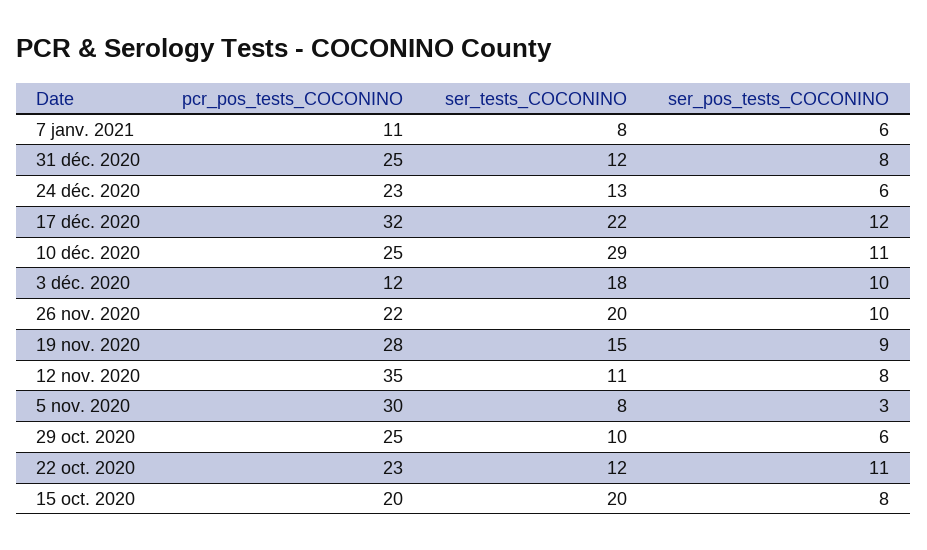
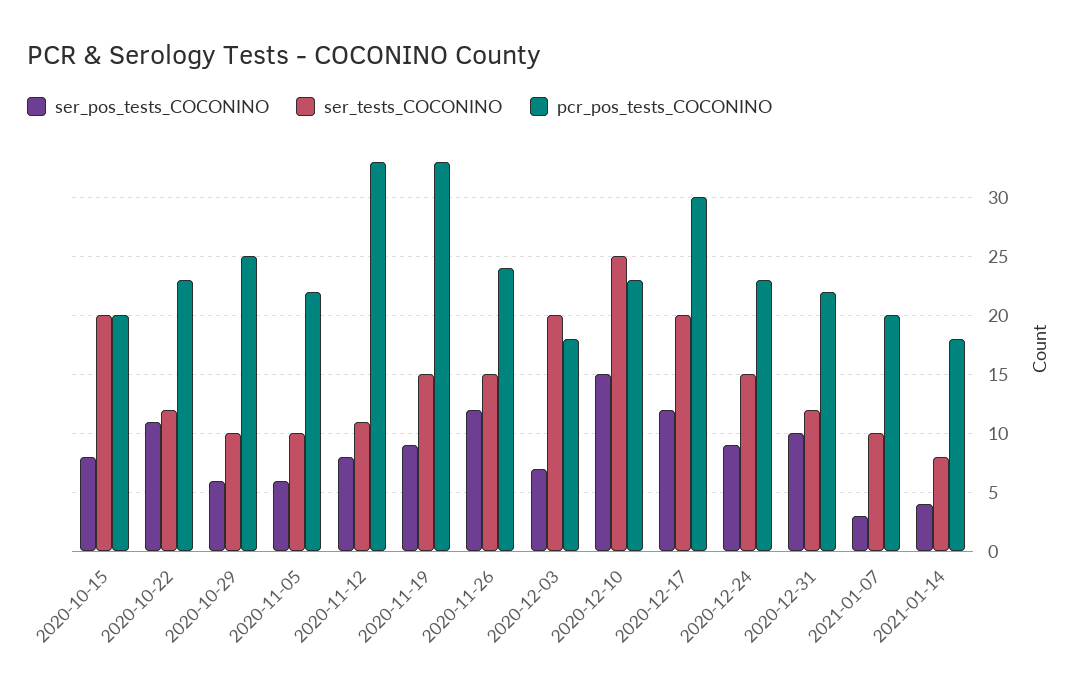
pcr_pos_tests_COCONINO, 7 janv. 2021: 11 -> 20
ser_tests_COCONINO, 7 janv. 2021: 8 -> 10
ser_pos_tests_COCONINO, 7 janv. 2021: 6 -> 3
pcr_pos_tests_COCONINO, 31 déc. 2020: 25 -> 22
ser_pos_tests_COCONINO, 31 déc. 2020: 8 -> 10
ser_tests_COCONINO, 24 déc. 2020: 13 -> 15
ser_pos_tests_COCONINO, 24 déc. 2020: 6 -> 9
pcr_pos_tests_COCONINO, 17 déc. 2020: 32 -> 30
ser_tests_COCONINO, 17 déc. 2020: 22 -> 20
pcr_pos_tests_COCONINO, 10 déc. 2020: 25 -> 23
ser_tests_COCONINO, 10 déc. 2020: 29 -> 25
ser_pos_tests_COCONINO, 10 déc. 2020: 11 -> 15
pcr_pos_tests_COCONINO, 3 déc. 2020: 12 -> 18
ser_tests_COCONINO, 3 déc. 2020: 18 -> 20
ser_pos_tests_COCONINO, 3 déc. 2020: 10 -> 7
pcr_pos_tests_COCONINO, 26 nov. 2020: 22 -> 24
ser_tests_COCONINO, 26 nov. 2020: 20 -> 15
ser_pos_tests_COCONINO, 26 nov. 2020: 10 -> 12
pcr_pos_tests_COCONINO, 19 nov. 2020: 28 -> 33
pcr_pos_tests_COCONINO, 12 nov. 2020: 35 -> 33
pcr_pos_tests_COCONINO, 5 nov. 2020: 30 -> 22
ser_tests_COCONINO, 5 nov. 2020: 8 -> 10
ser_pos_tests_COCONINO, 5 nov. 2020: 3 -> 6
ser_pos_tests_COCONINO, 2021-01-14: none -> 4
ser_tests_COCONINO, 2021-01-14: none -> 8
pcr_pos_tests_COCONINO, 2021-01-14: none -> 18

